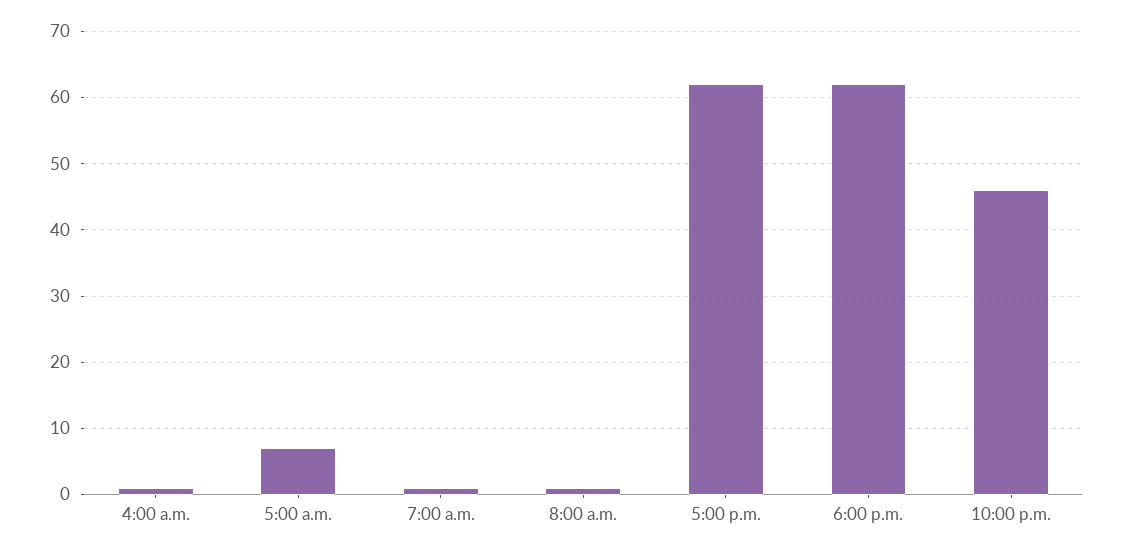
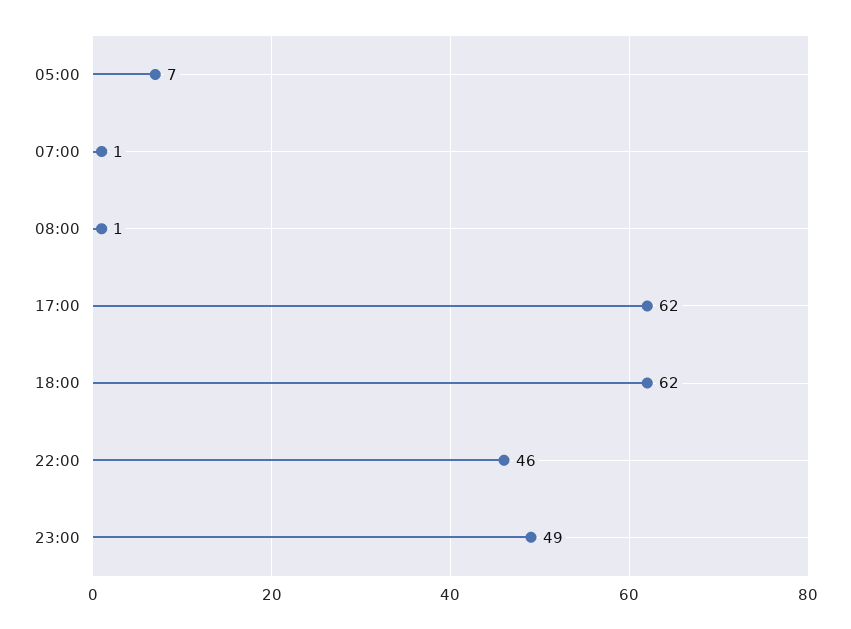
4:00 a.m.: 1 -> none
23:00: none -> 49

